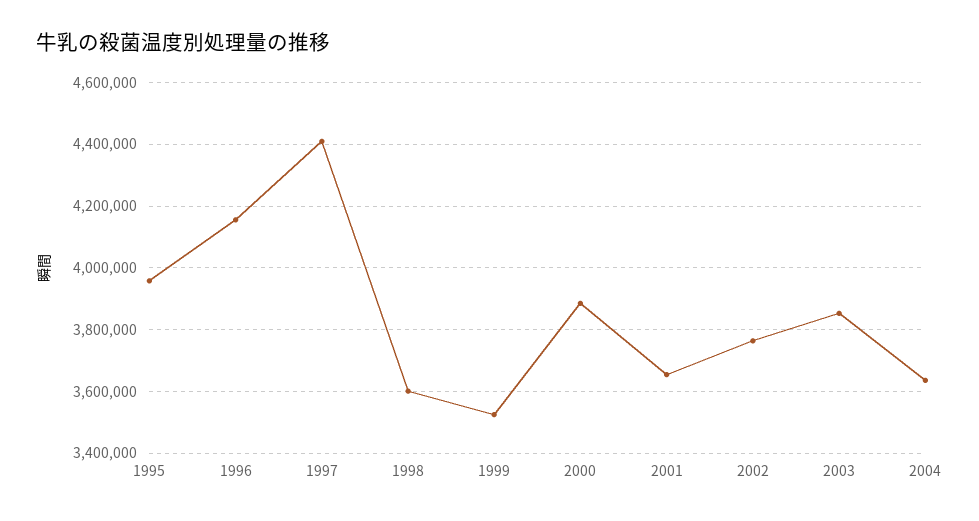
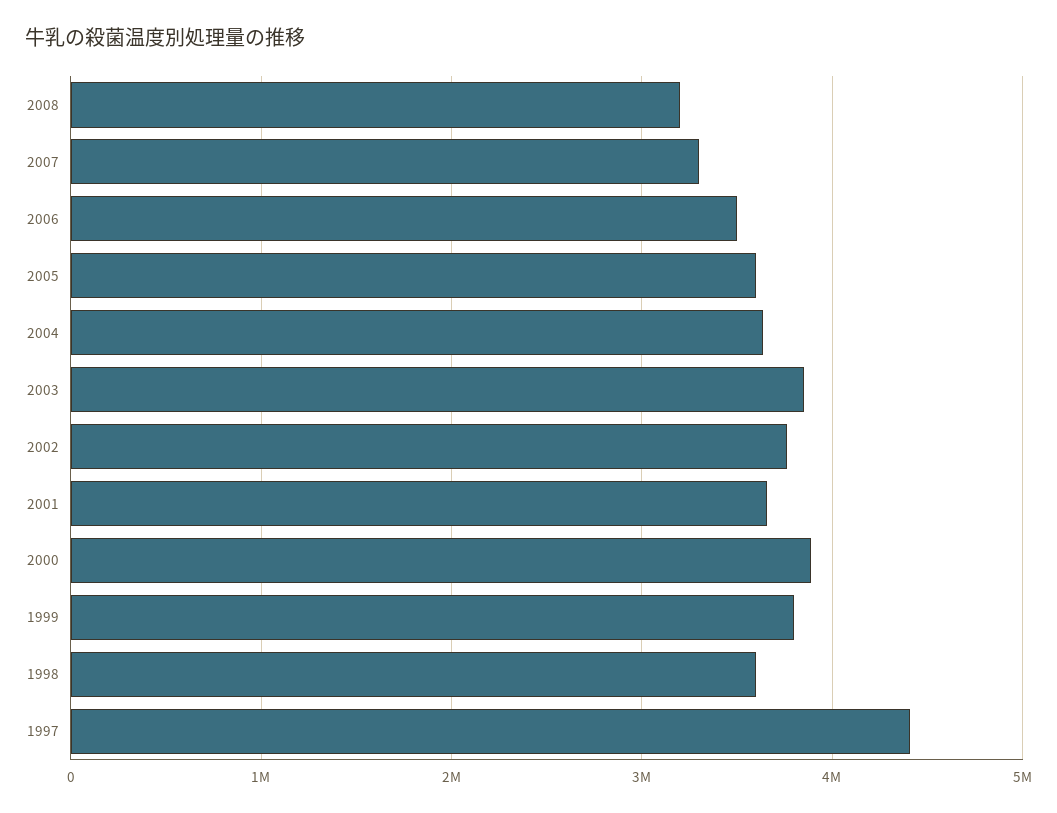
1995: 3960000 -> none
1996: 4160000 -> none
1999: 3520000 -> 3800000
2008: none -> 3200000
2007: none -> 3300000
2006: none -> 3500000
2005: none -> 3600000

